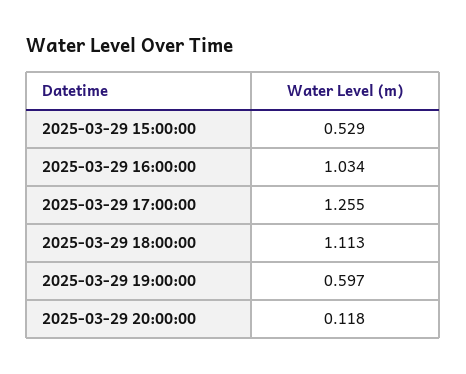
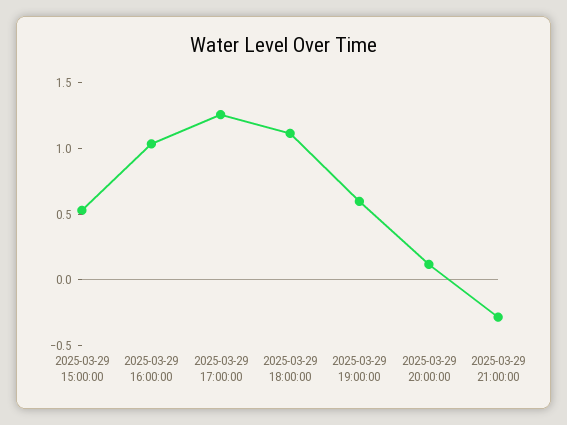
2025-03-29 21:00:00: none -> -0.3

